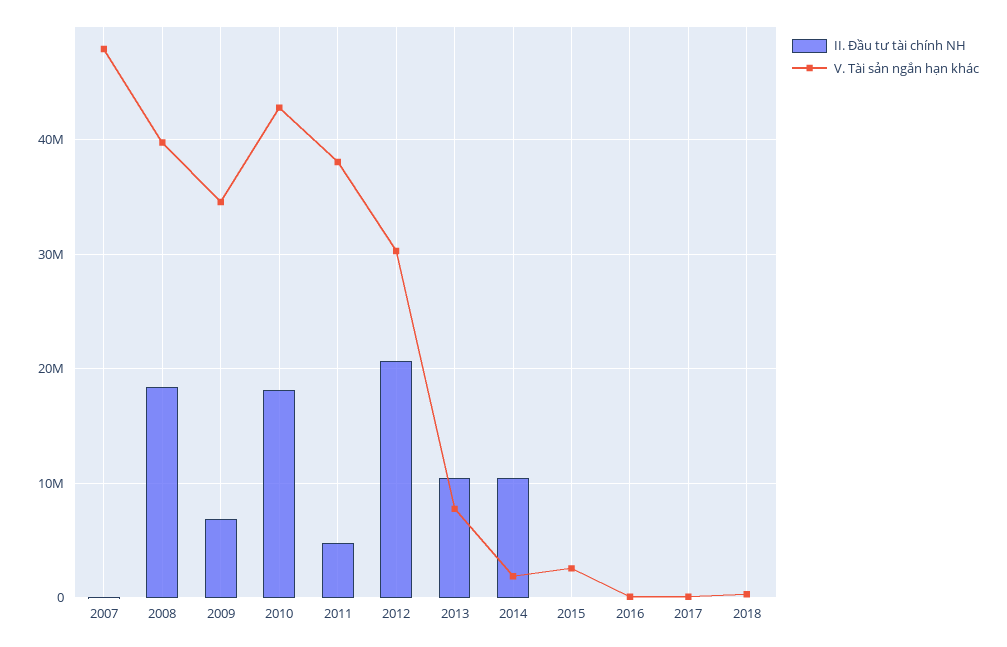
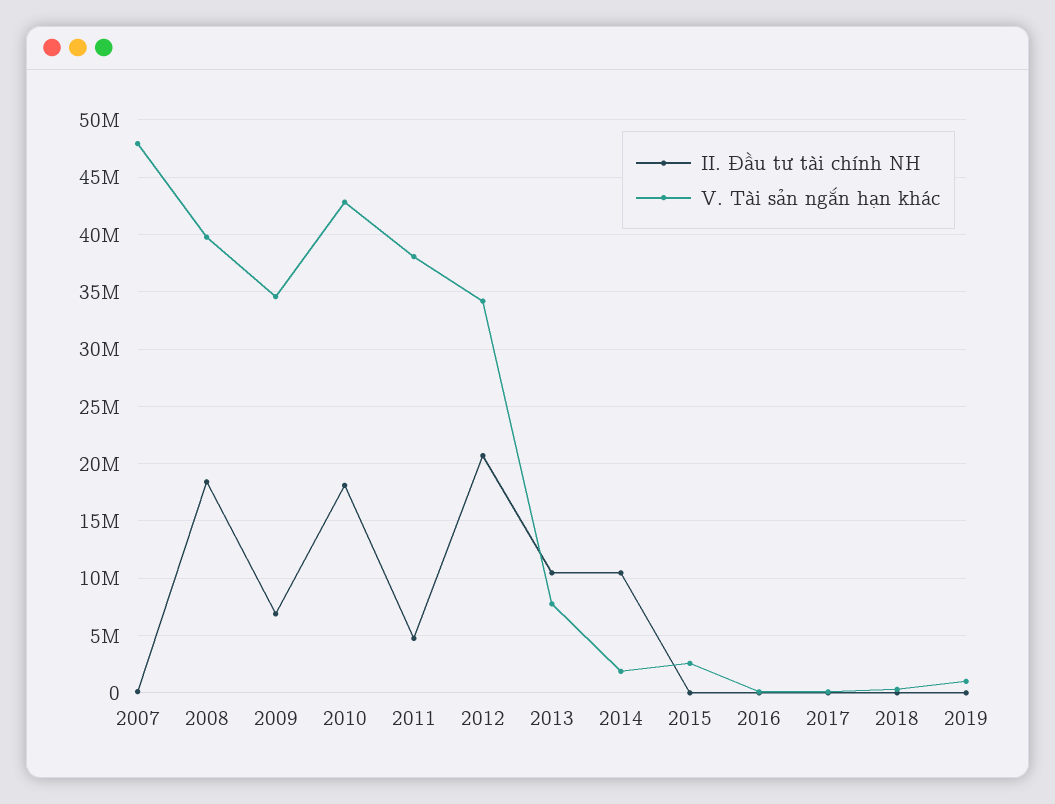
V. Tài sản ngắn hạn khác, 2012: 30000000 -> 34000000
II. Đầu tư tài chính NH, 2019: none -> 0
V. Tài sản ngắn hạn khác, 2019: none -> 1000000

